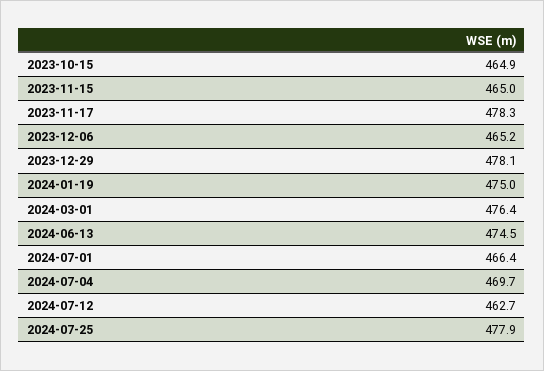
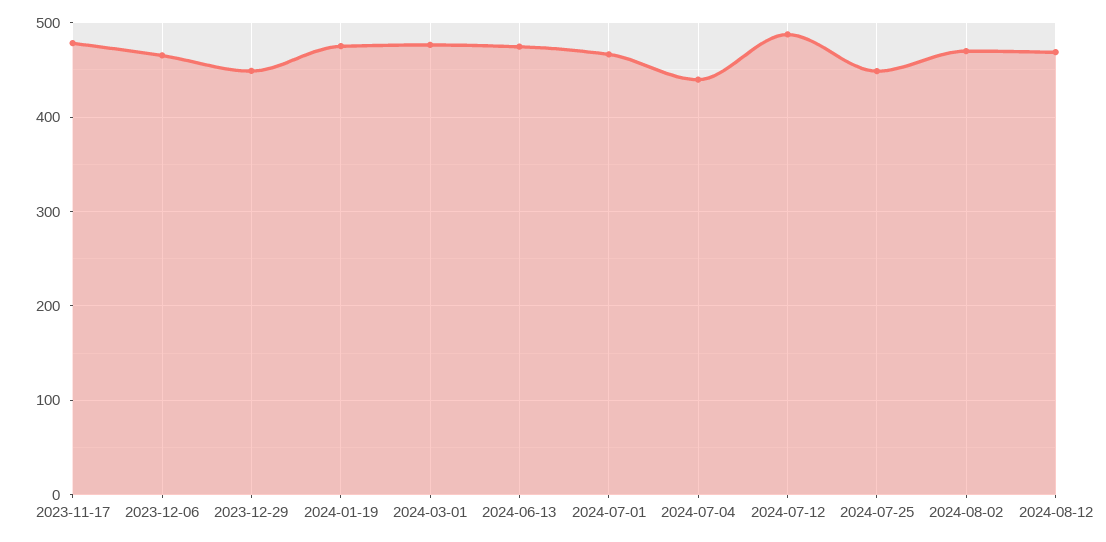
2023-10-15: 464.9 -> none
2023-11-15: 465 -> none
2023-12-29: 478.1 -> 450
2024-07-04: 469.7 -> 440
2024-07-12: 462.7 -> 490
2024-07-25: 477.9 -> 450
2024-08-02: none -> 470
2024-08-12: none -> 470

